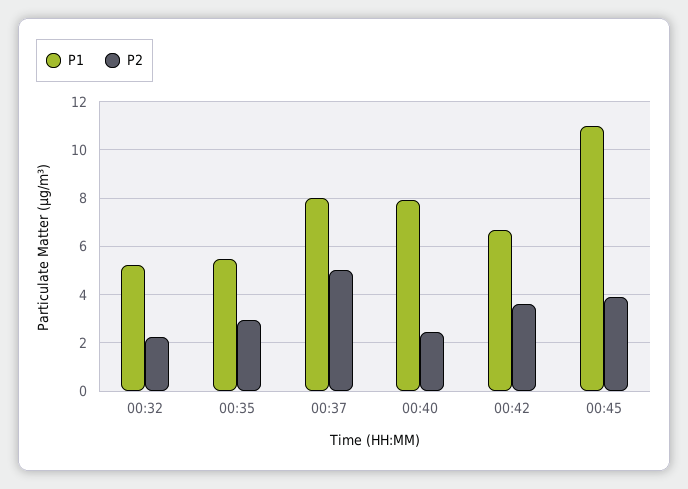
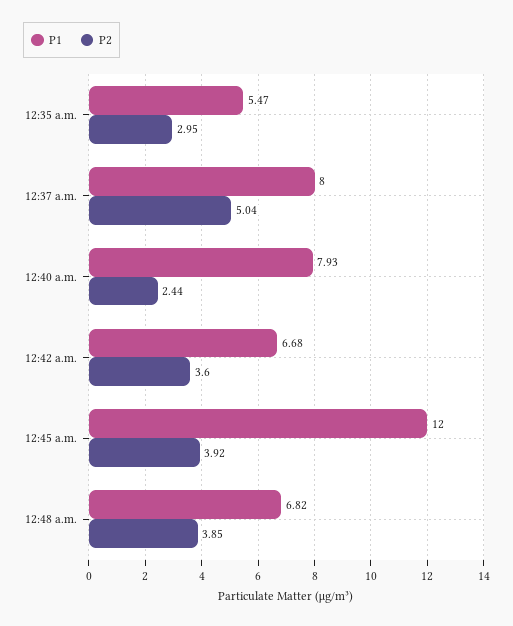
P1, 00:32: 5.25 -> none
P2, 00:32: 2.25 -> none
P1, 00:45: 11 -> 12
P1, 12:48 a.m.: none -> 6.82
P2, 12:48 a.m.: none -> 3.85

